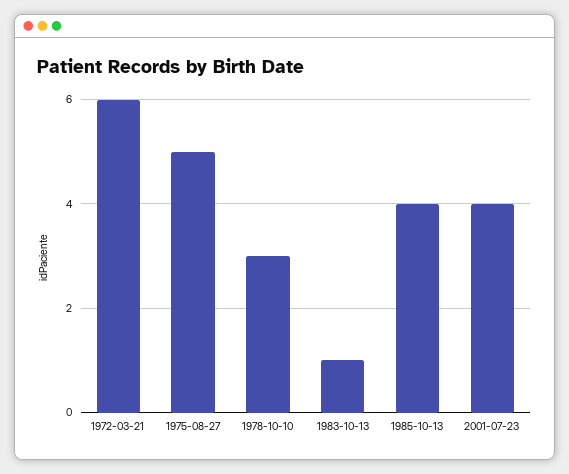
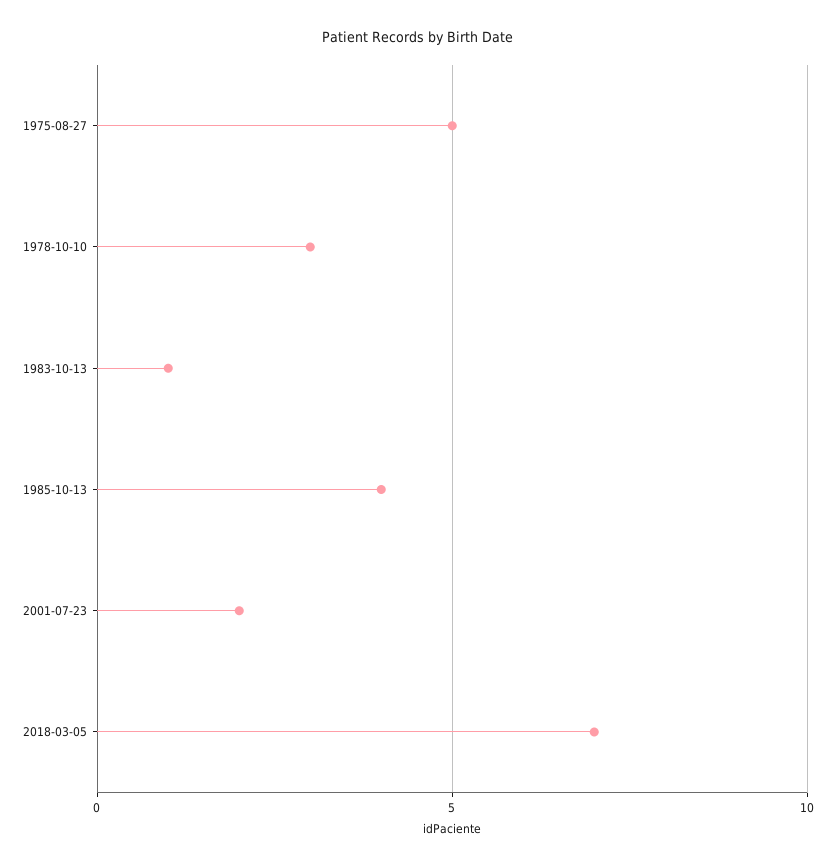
1972-03-21: 6 -> none
2001-07-23: 4 -> 2
2018-03-05: none -> 7

